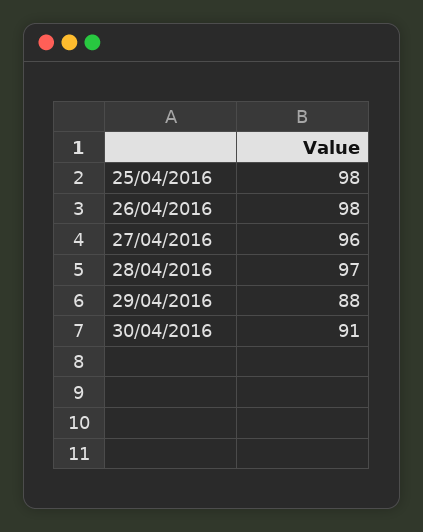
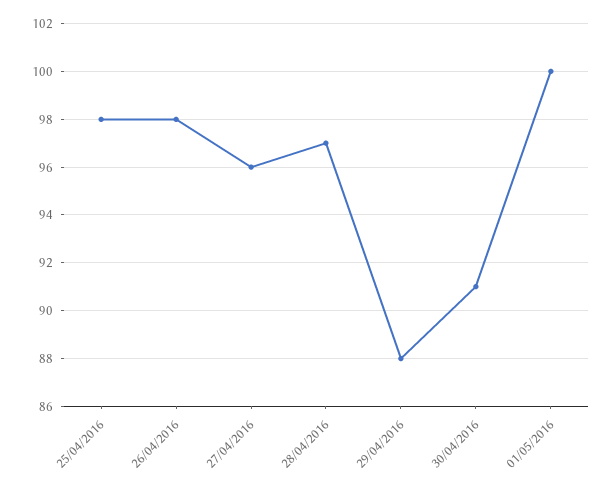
01/05/2016: none -> 100

